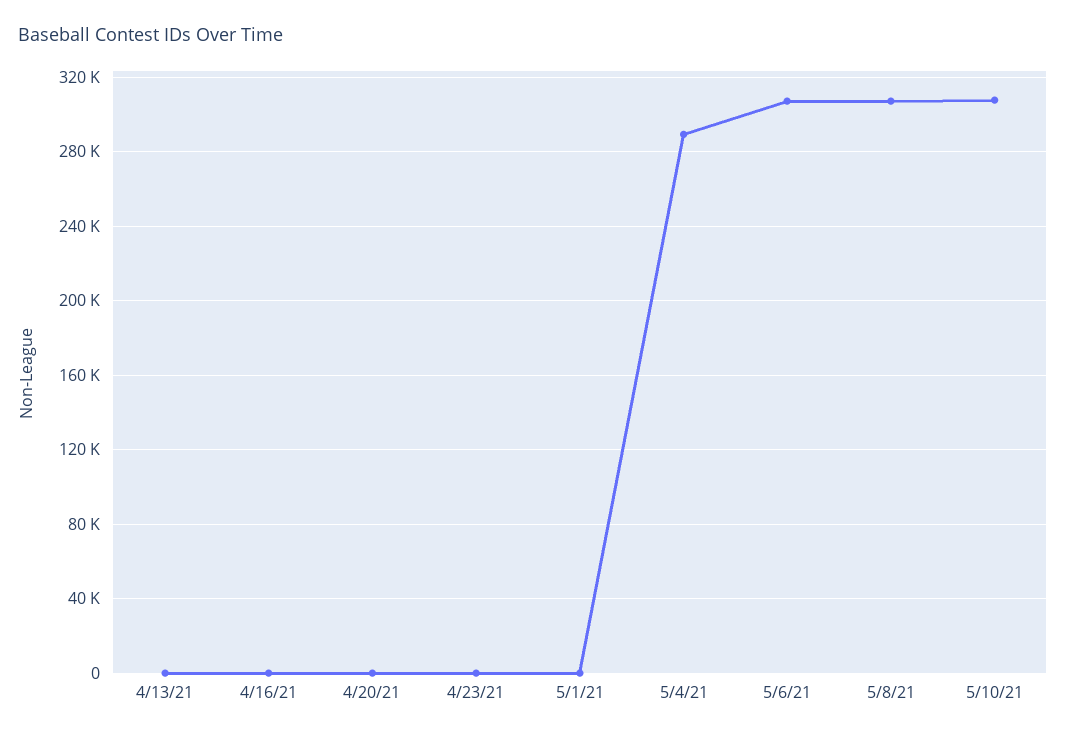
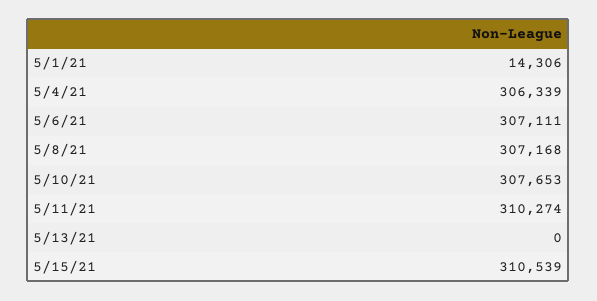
4/13/21: 0 -> none
4/16/21: 0 -> none
4/20/21: 0 -> none
4/23/21: 0 -> none
5/1/21: 0 -> 14306
5/4/21: 290000 -> 306339
5/11/21: none -> 310274
5/13/21: none -> 0
5/15/21: none -> 310539

